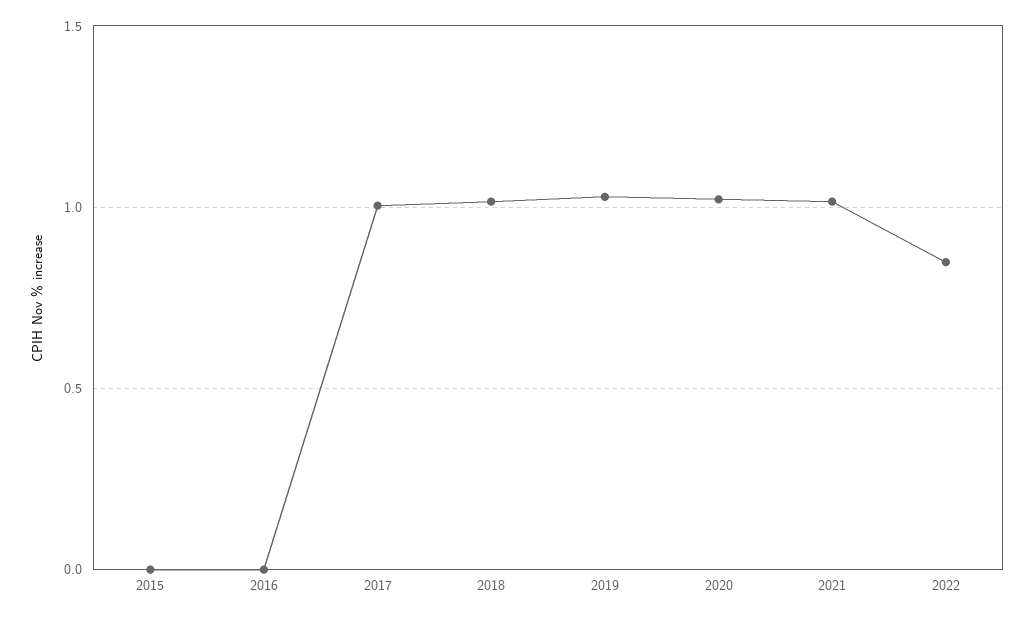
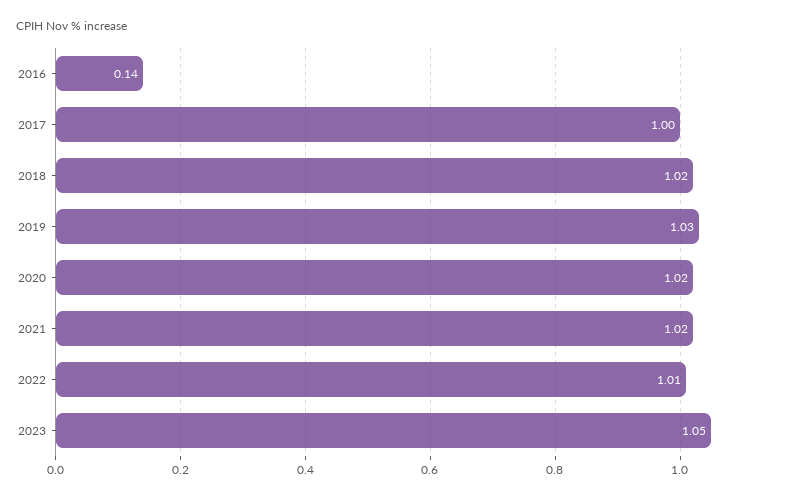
2015: 0 -> none
2016: 0 -> 0.14
2022: 0.85 -> 1.01
2023: none -> 1.05

